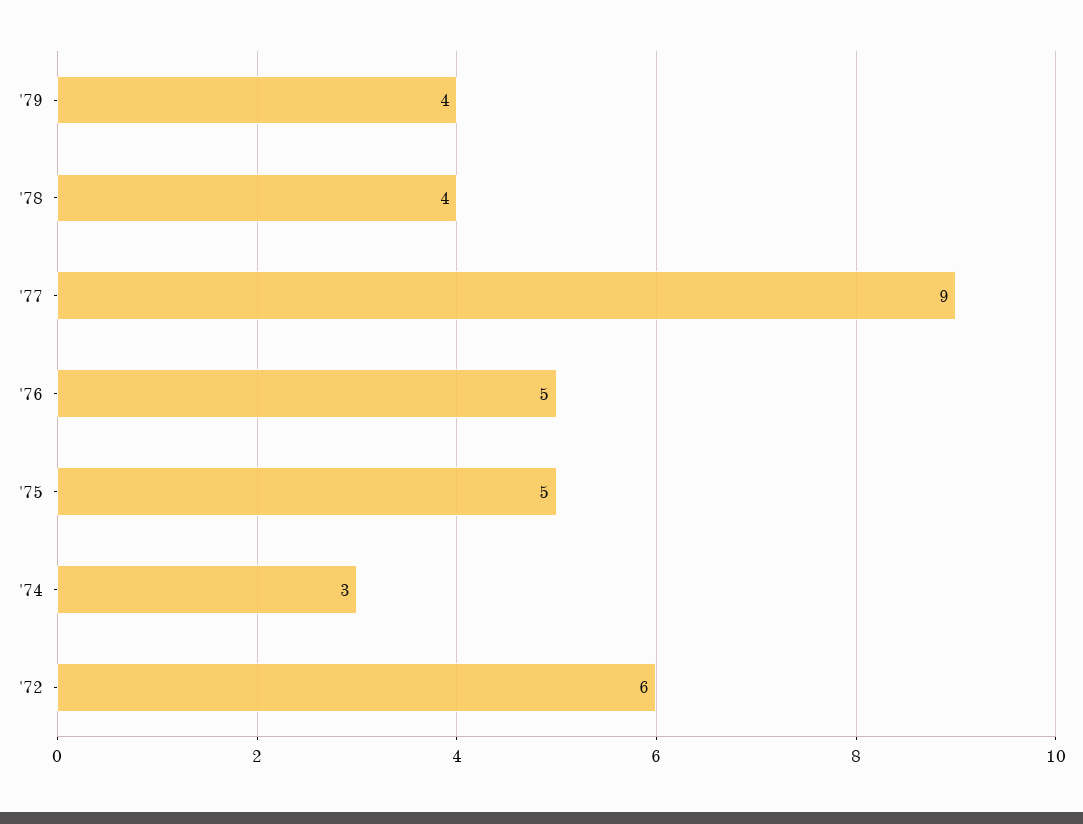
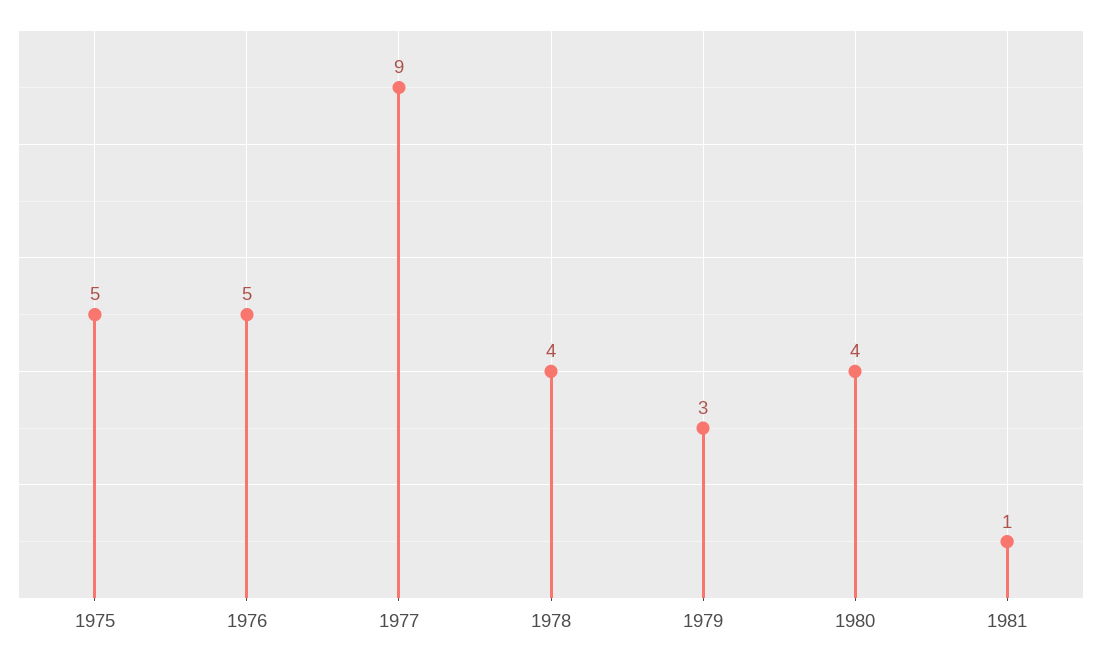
'79: 4 -> 3
'74: 3 -> none
'72: 6 -> none
1980: none -> 4
1981: none -> 1

